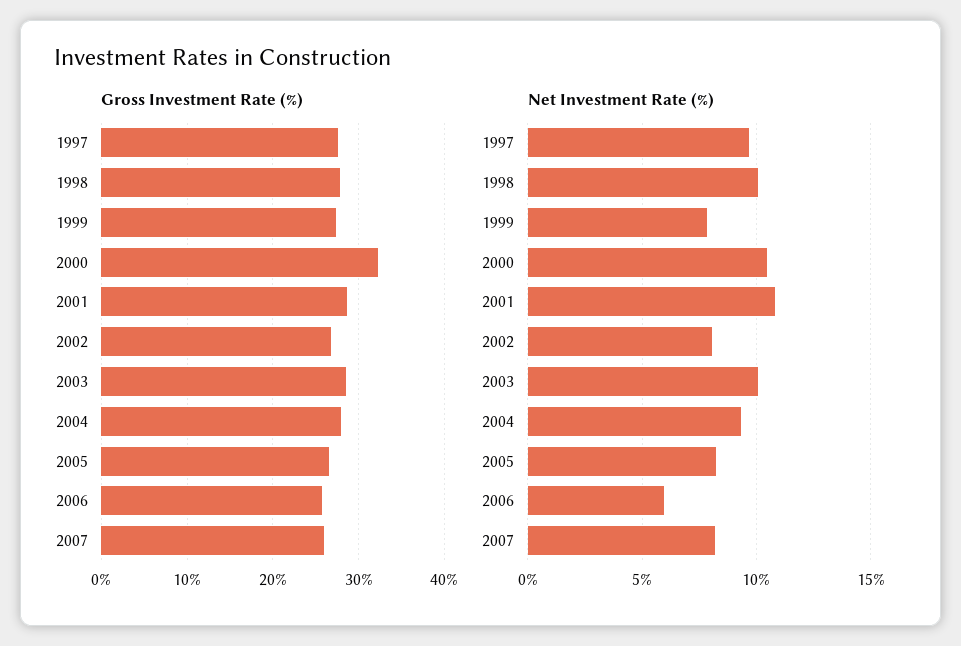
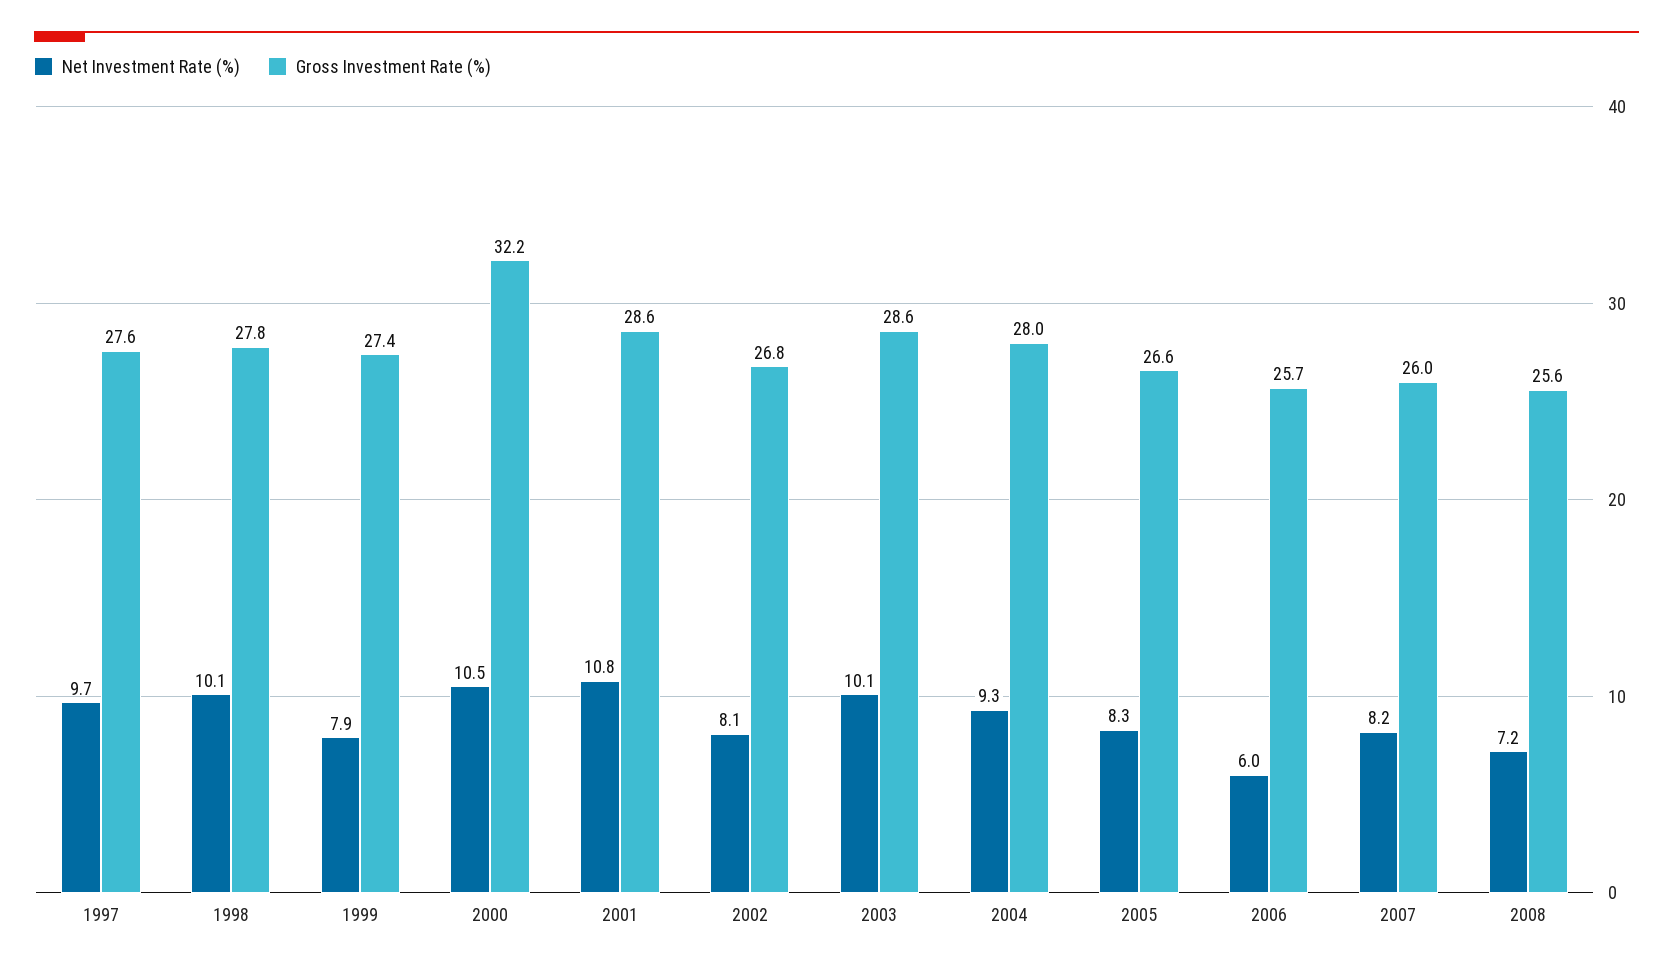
Net Investment Rate (%), 2008: none -> 7.2
Gross Investment Rate (%), 2008: none -> 25.6

